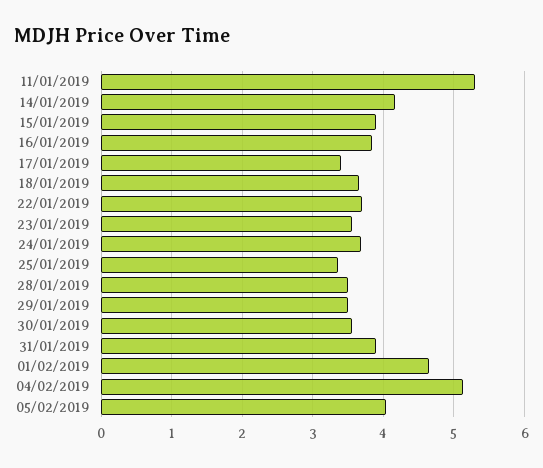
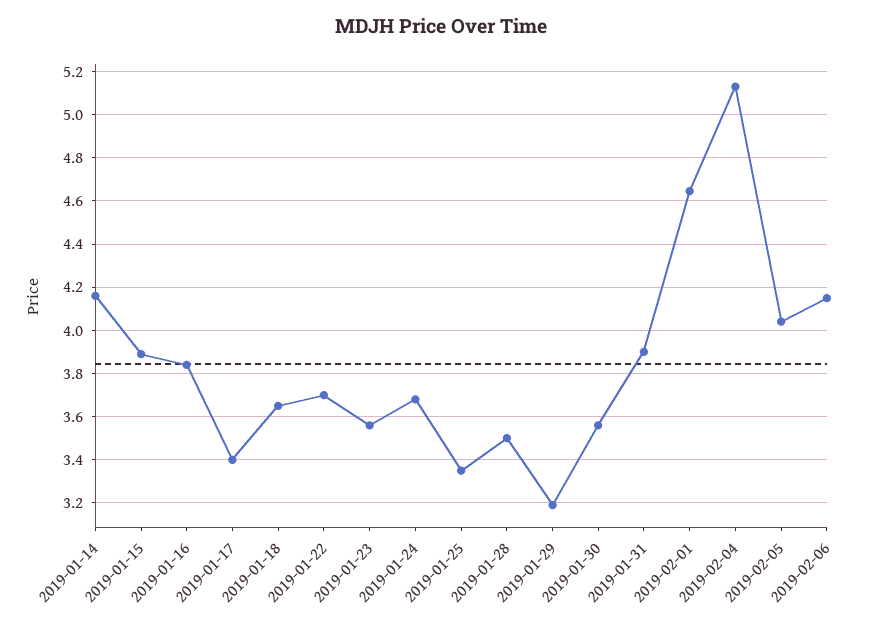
11/01/2019: 5.3 -> none
29/01/2019: 3.5 -> 3.2
2019-02-06: none -> 4.15

